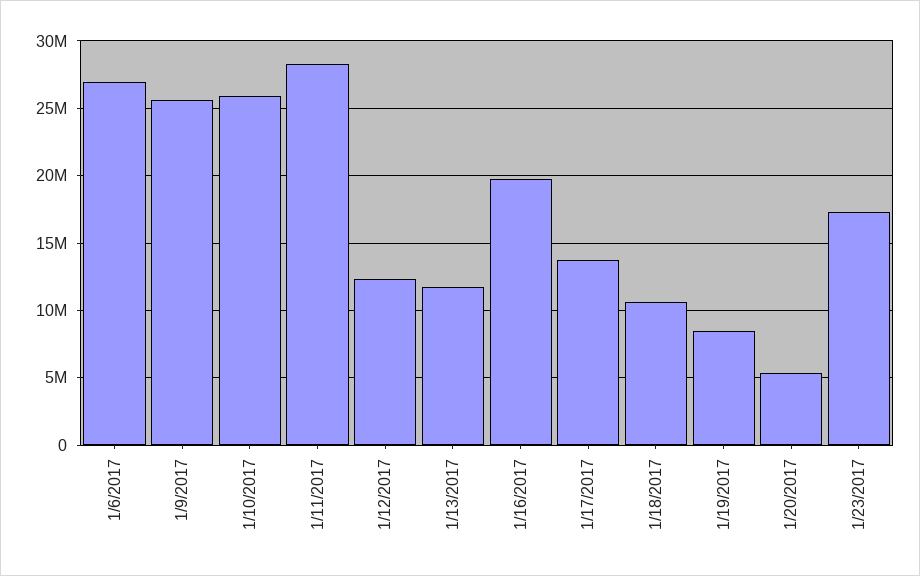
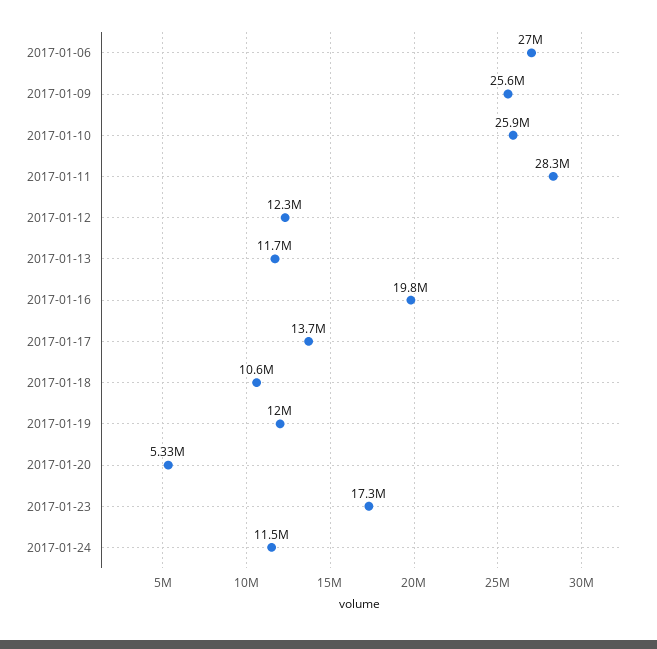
1/19/2017: 8500000 -> 12000000
2017-01-24: none -> 11500000

